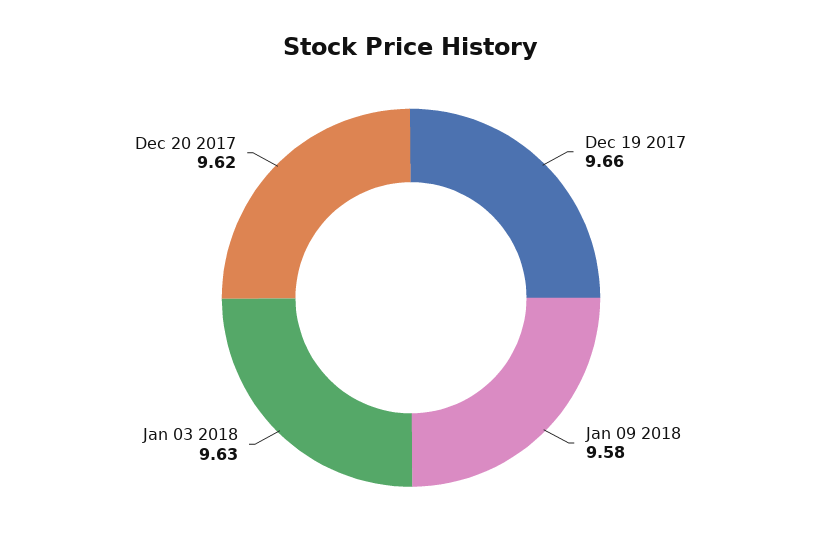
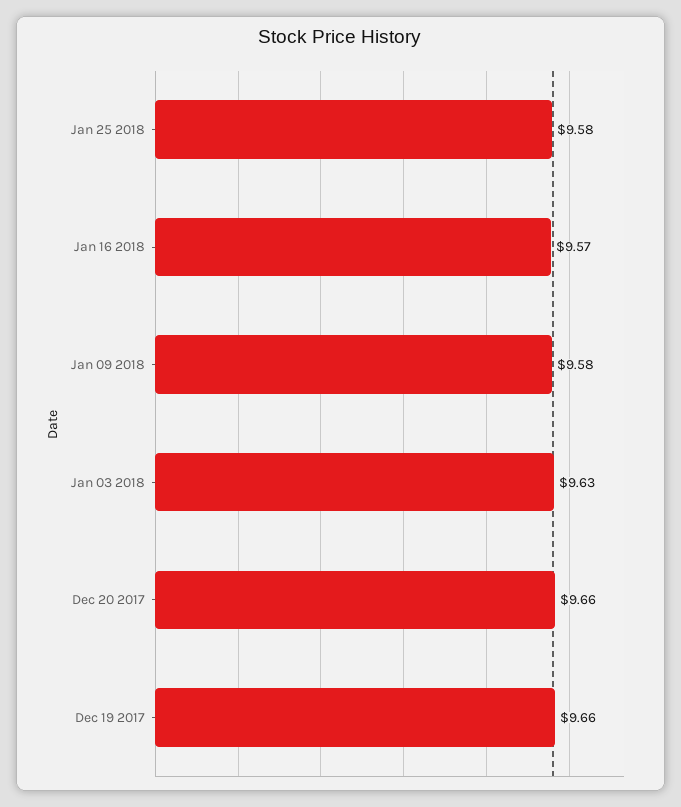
Dec 20 2017: 9.62 -> 9.66
Jan 25 2018: none -> 9.58
Jan 16 2018: none -> 9.57

